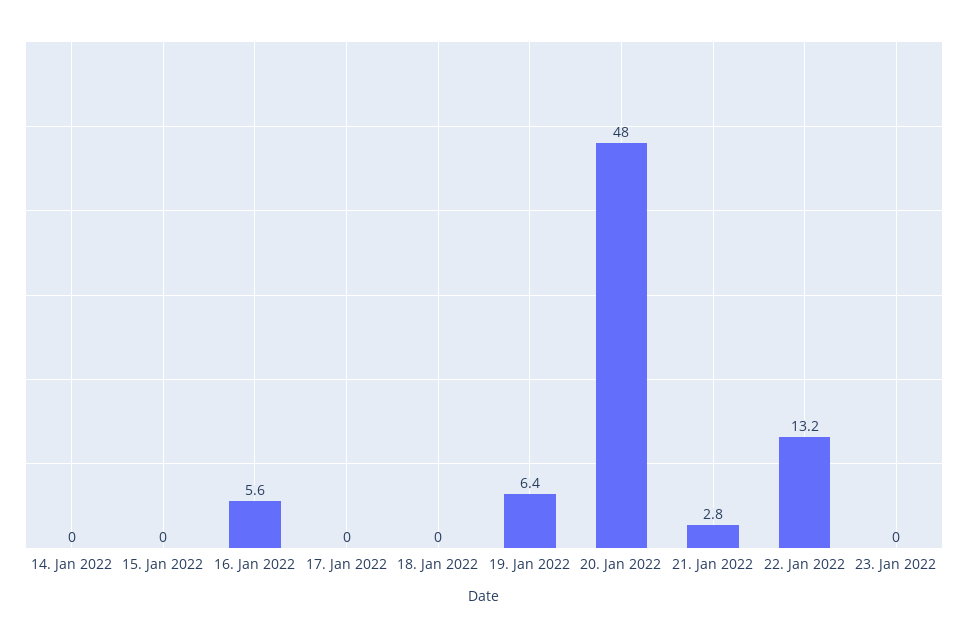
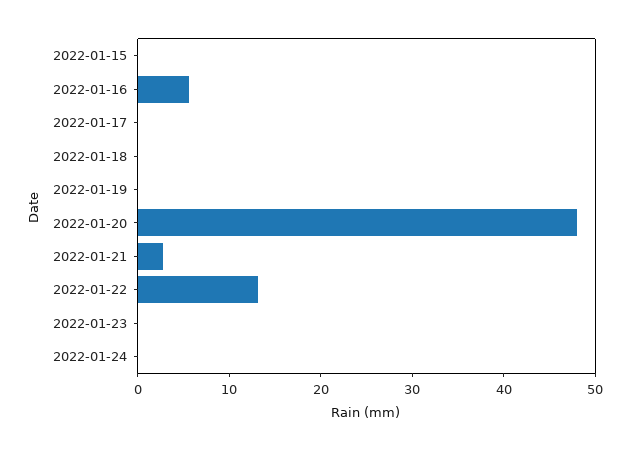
14. Jan 2022: 0 -> none
19. Jan 2022: 6.4 -> 0
2022-01-24: none -> 0

